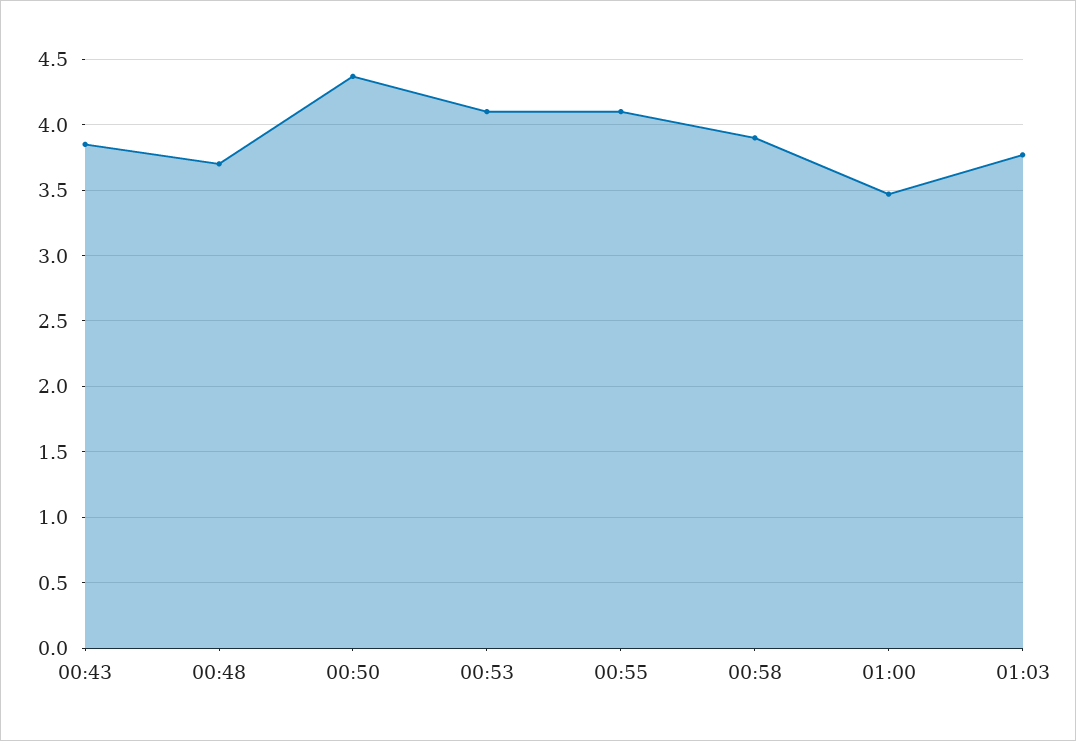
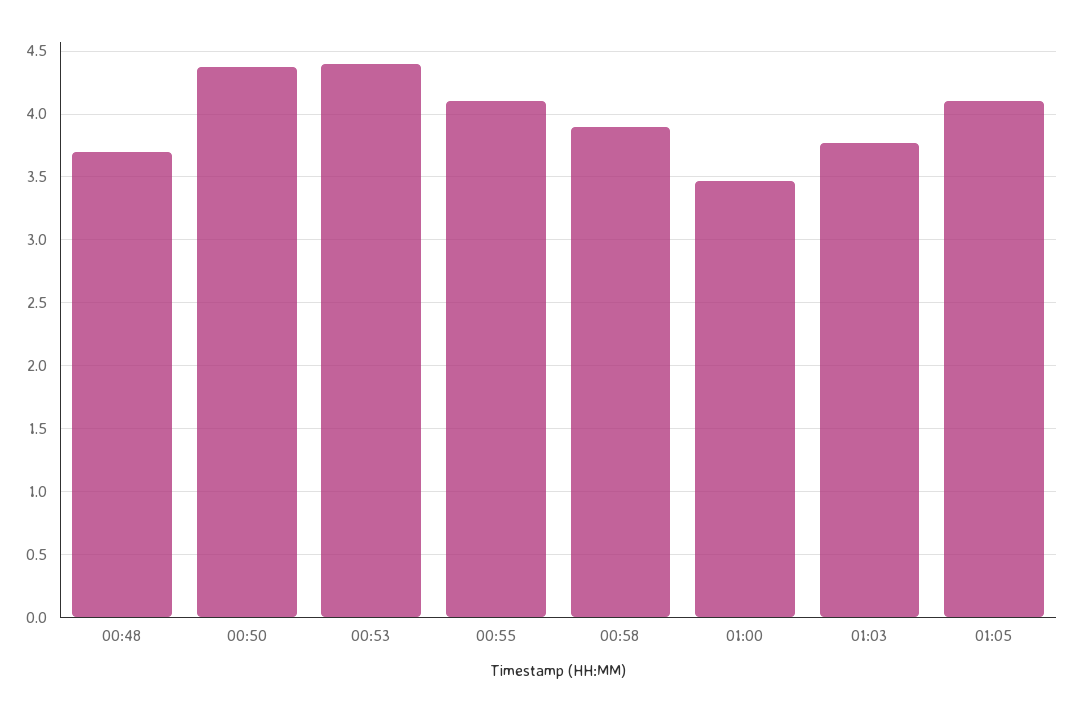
00:43: 3.85 -> none
00:53: 4.1 -> 4.4
01:05: none -> 4.1

